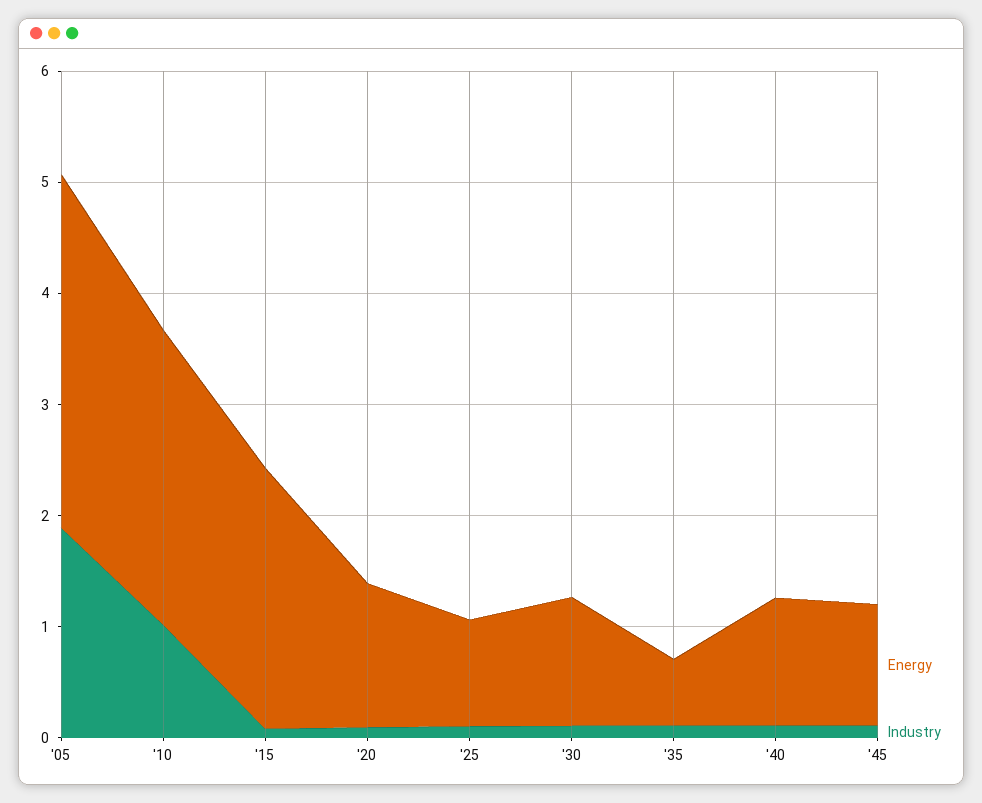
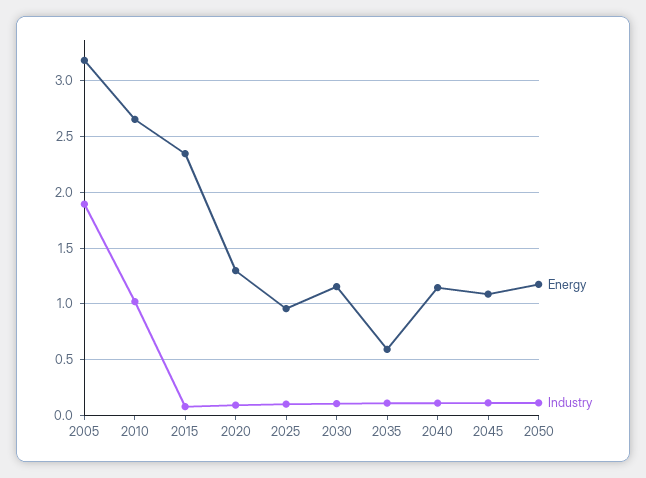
Energy, 2050: none -> 1.2
Industry, 2050: none -> 0.1

